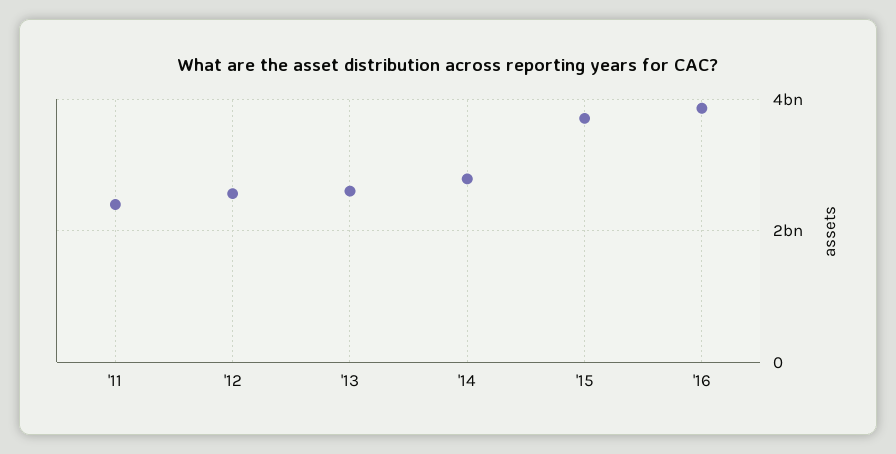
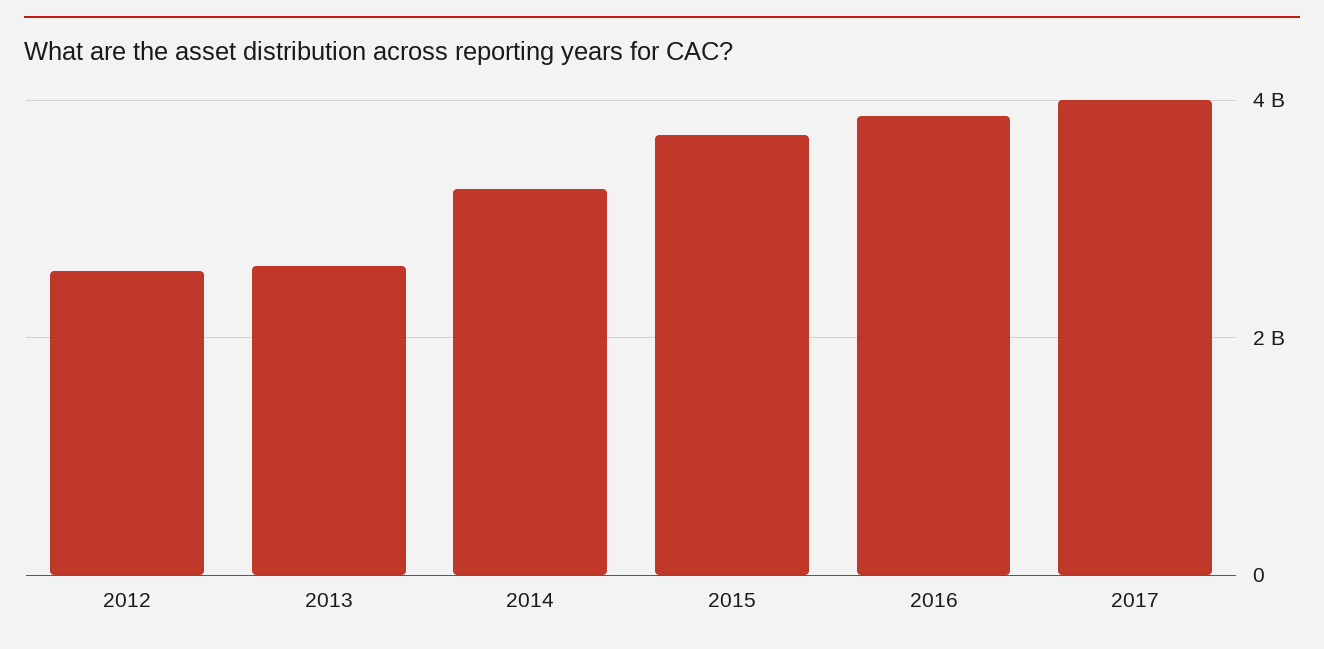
'11: 2400000000 -> none
'14: 2800000000 -> 3200000000
2017: none -> 4000000000

